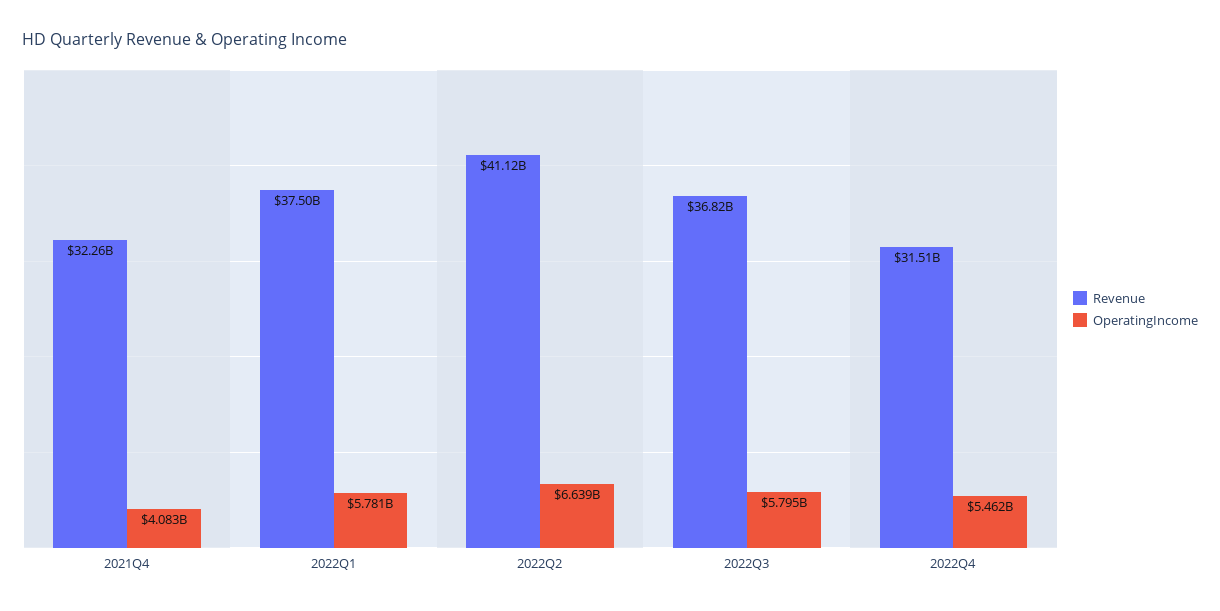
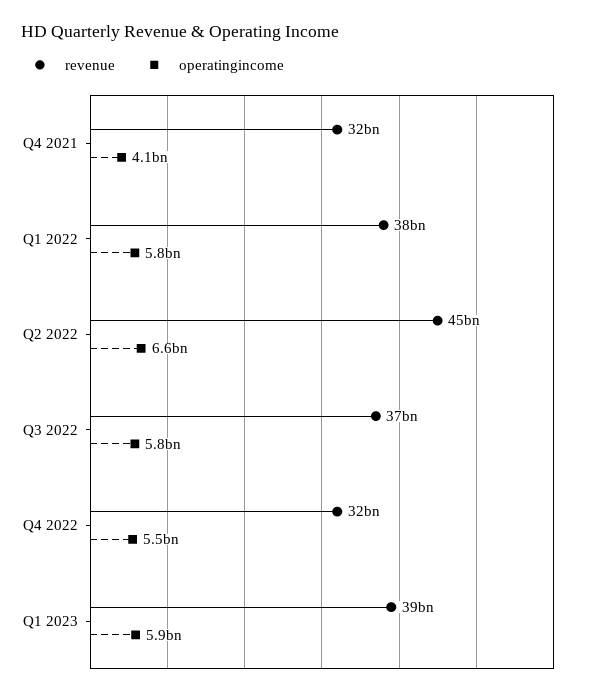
Revenue, 2022Q2: 41120000000 -> 45000000000
Revenue, Q1 2023: none -> 39000000000
OperatingIncome, Q1 2023: none -> 5900000000

